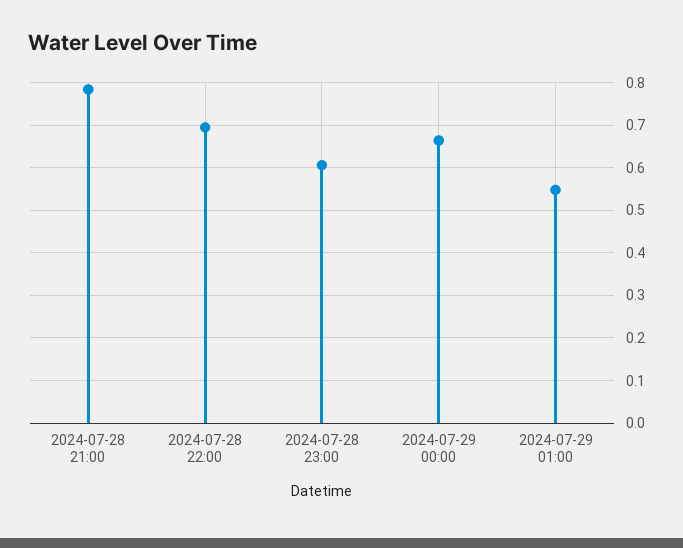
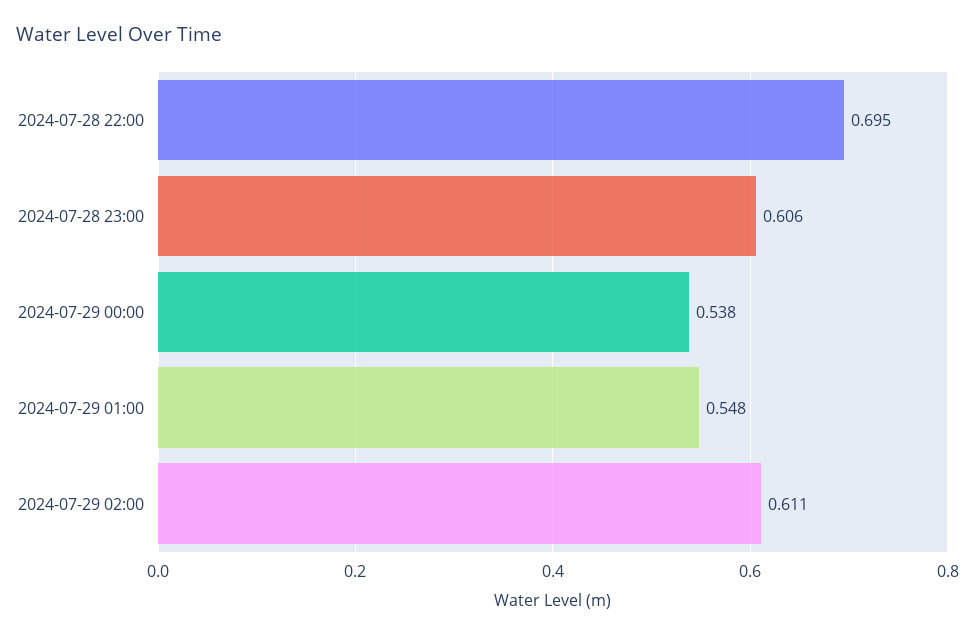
2024-07-28 21:00: 0.78 -> none
2024-07-29 00:00: 0.66 -> 0.538
2024-07-29 02:00: none -> 0.611

